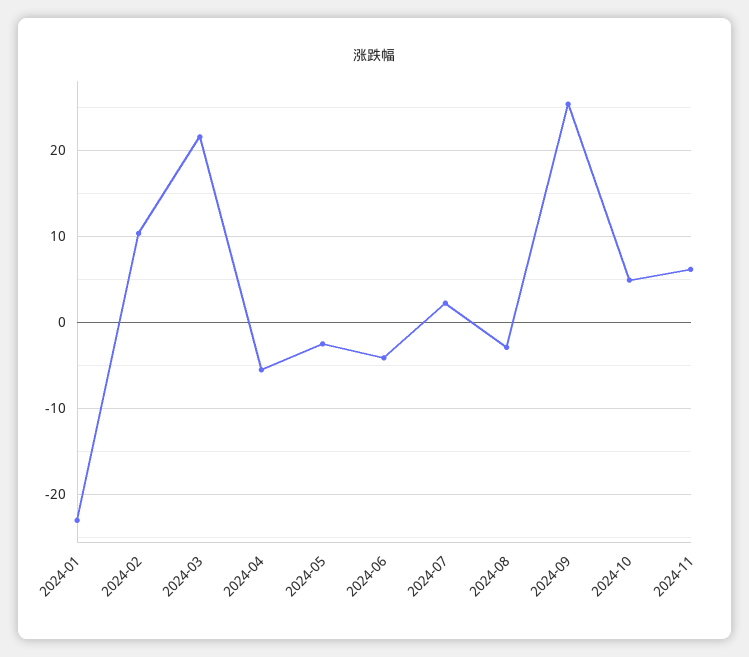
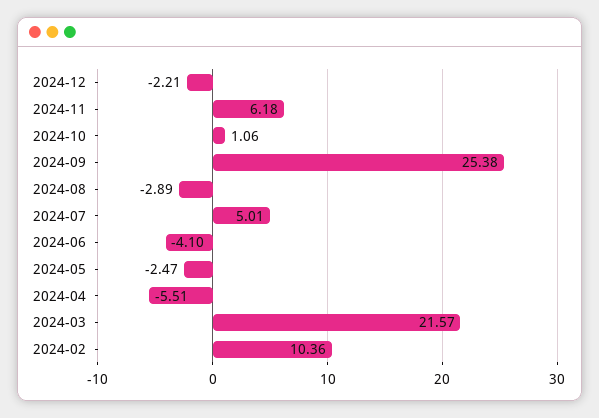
2024-01: -23 -> none
2024-07: 2 -> 5.01
2024-10: 5 -> 1.06
2024-12: none -> -2.21

